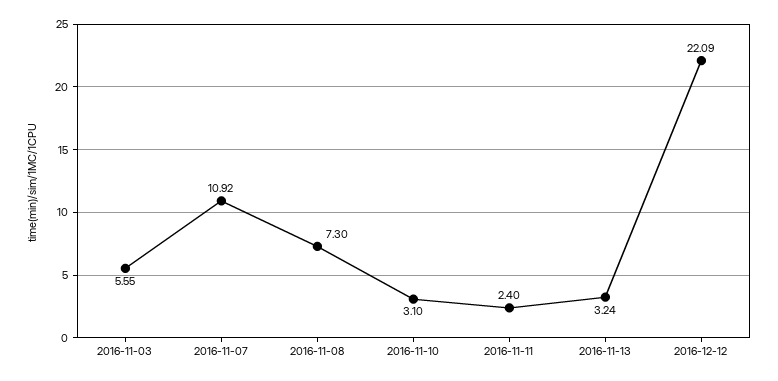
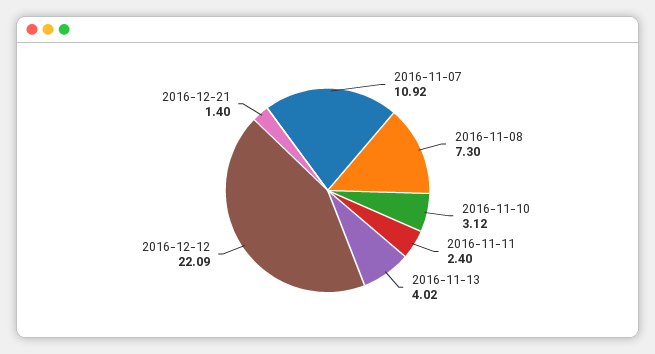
2016-11-03: 5.55 -> none
2016-11-10: 3.1 -> 3.12
2016-11-13: 3.24 -> 4.02
2016-12-21: none -> 1.4

